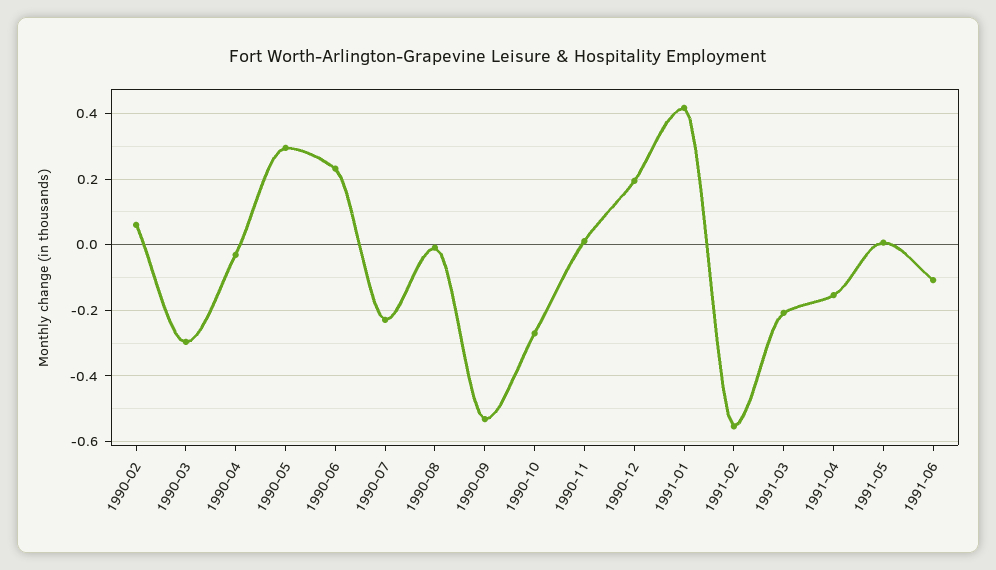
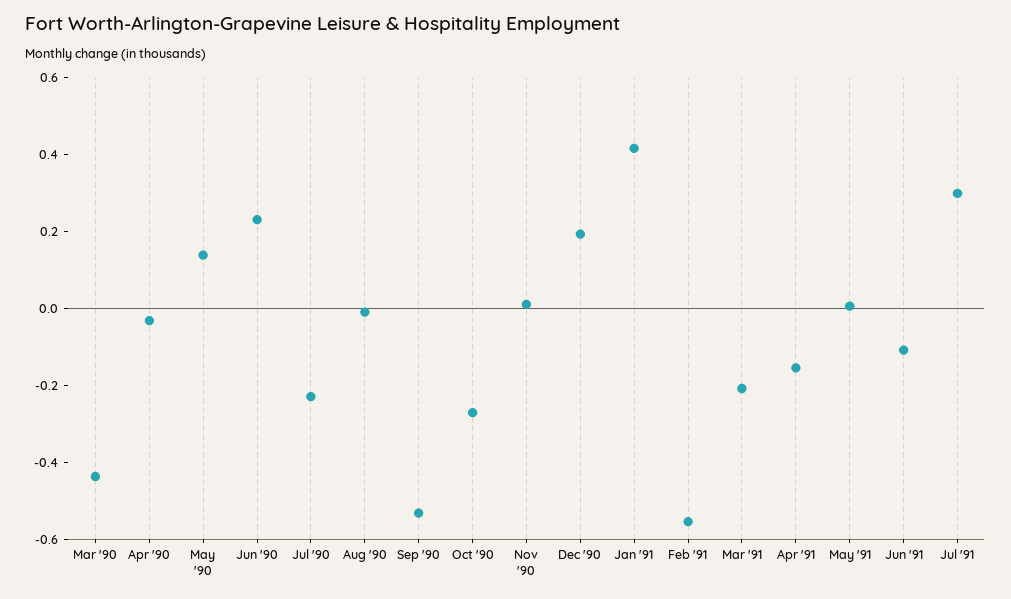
1990-02: 0.06 -> none
1990-03: -0.3 -> -0.45
1990-05: 0.3 -> 0.15
Jul '91: none -> 0.3

